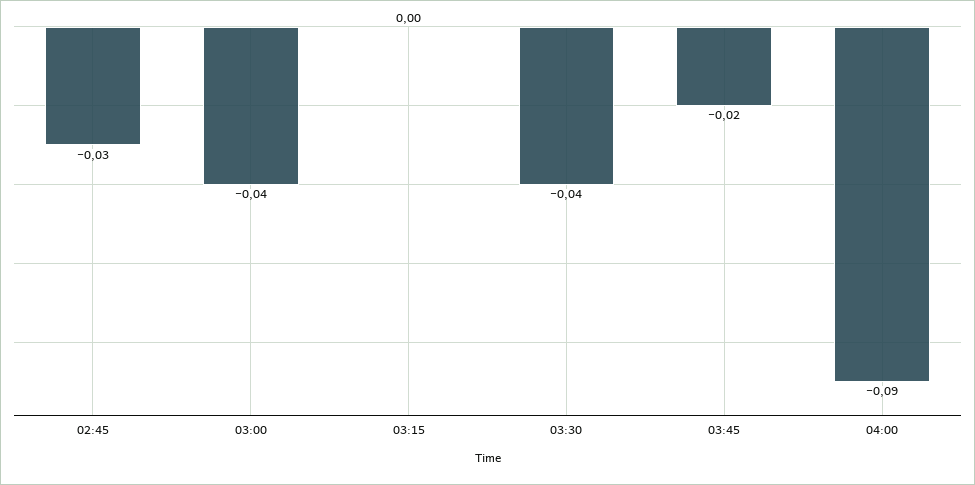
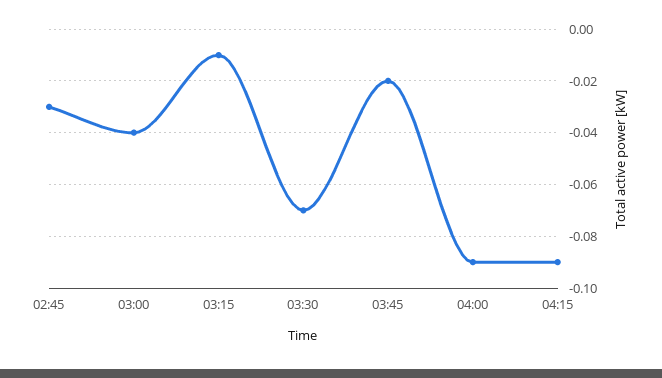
03:15: 0 -> -0.01
03:30: -0.04 -> -0.07
04:15: none -> -0.09

